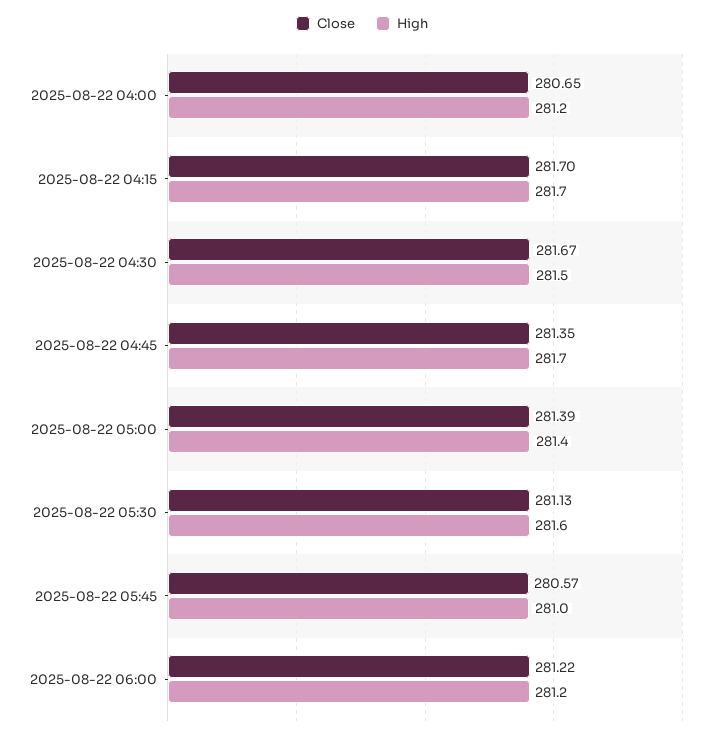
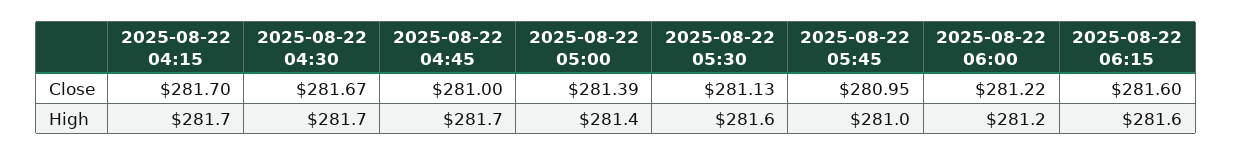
Close, 2025-08-22 04:00: 280.65 -> none
High, 2025-08-22 04:00: 281.2 -> none
High, 2025-08-22 04:30: 281.5 -> 281.7
Close, 2025-08-22 04:45: 281.35 -> 281
Close, 2025-08-22 05:45: 280.57 -> 280.95
Close, 2025-08-22 06:15: none -> 281.6
High, 2025-08-22 06:15: none -> 281.6

